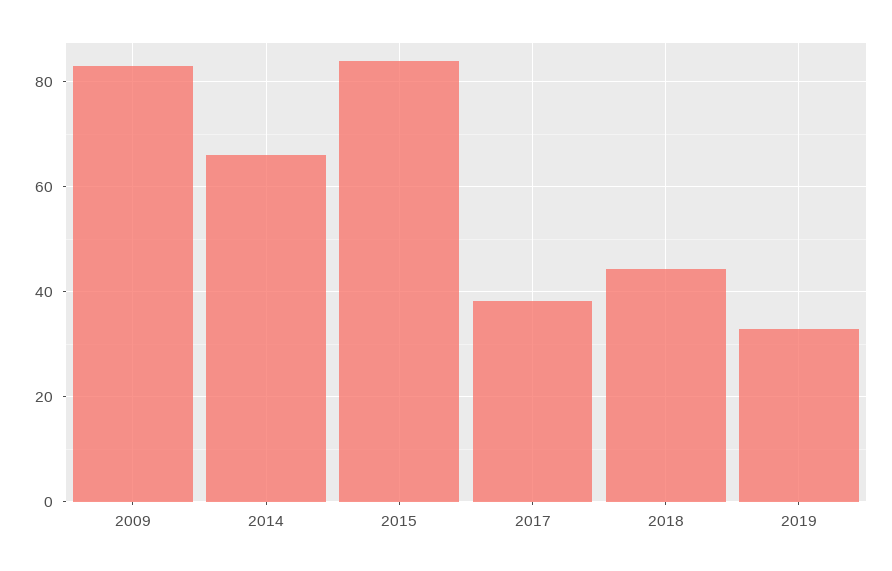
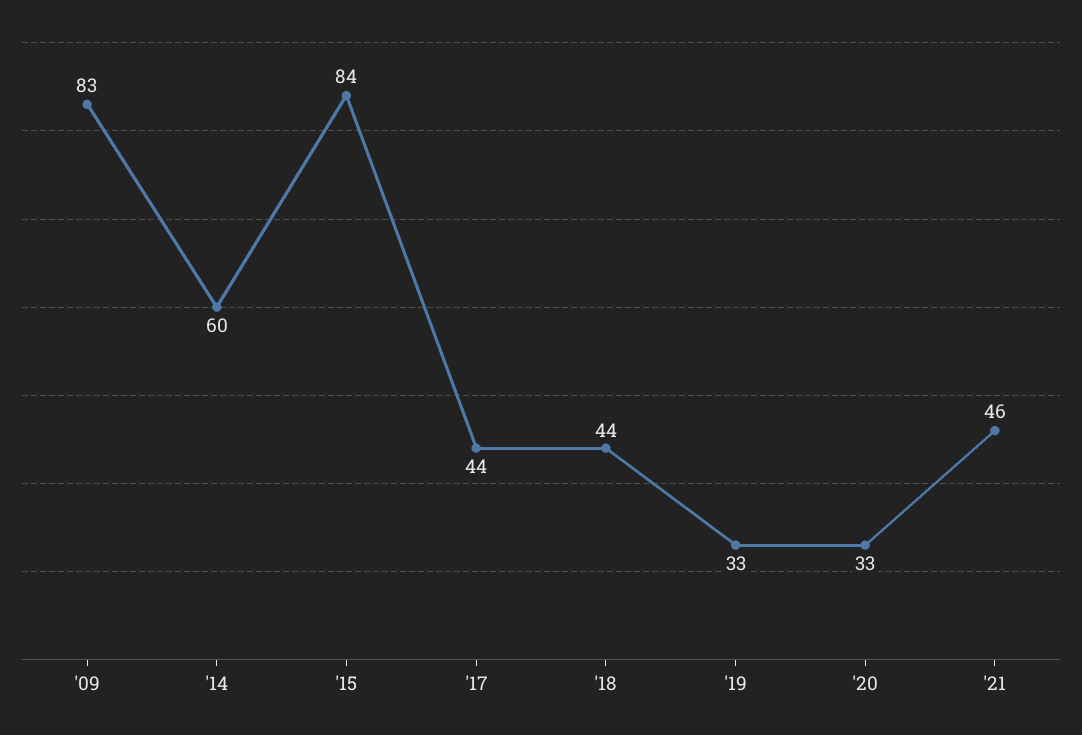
2014: 66 -> 60
2017: 38 -> 44
'20: none -> 33
'21: none -> 46

